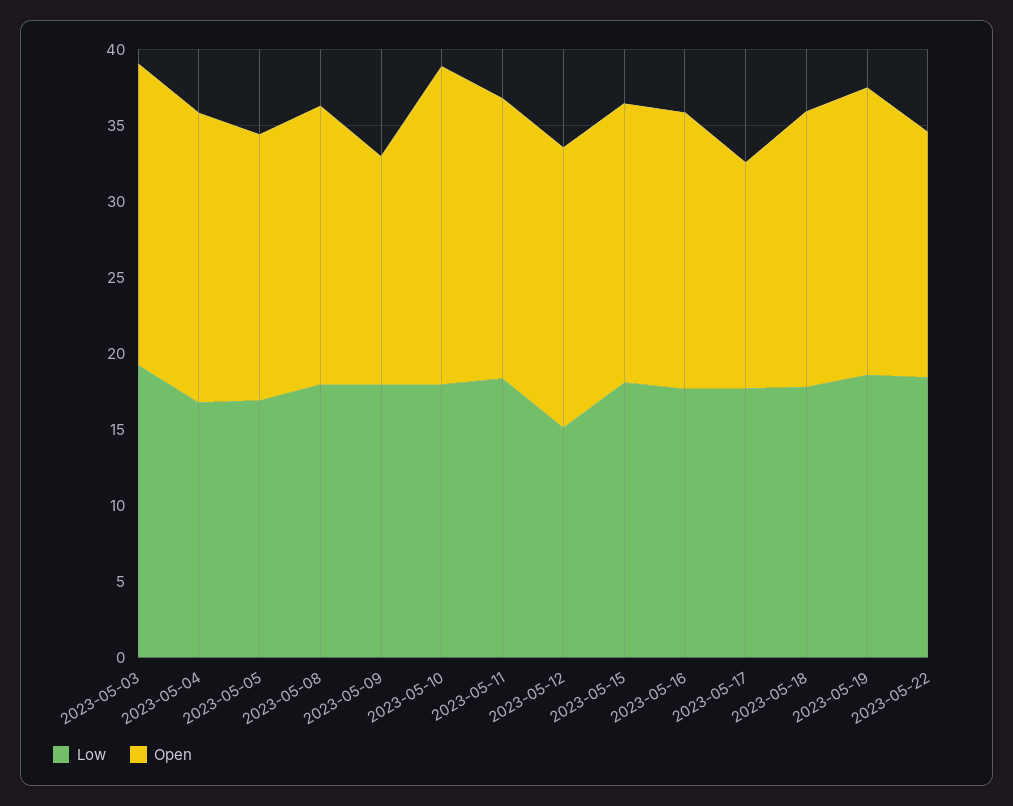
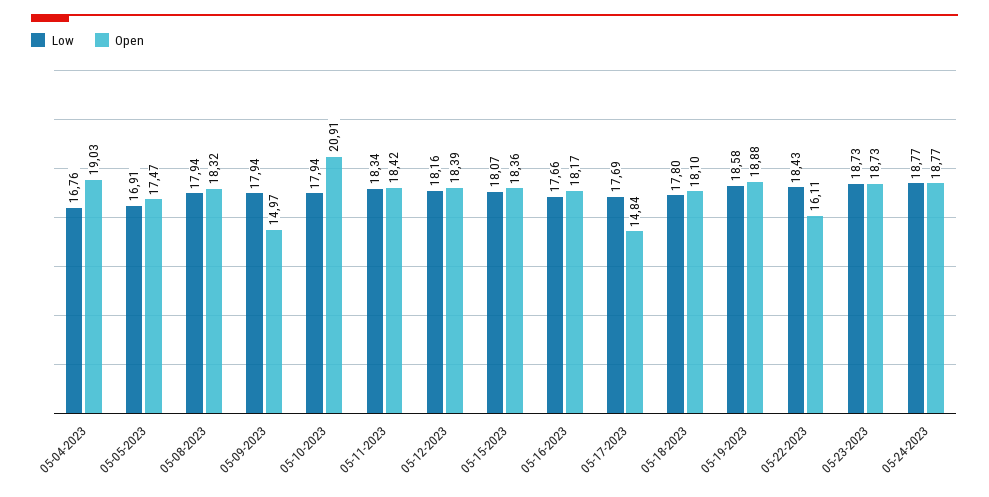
Low, 2023-05-03: 19 -> none
Open, 2023-05-03: 20 -> none
Low, 2023-05-12: 15 -> 18.16
Low, 05-23-2023: none -> 18.73
Open, 05-23-2023: none -> 18.73
Low, 05-24-2023: none -> 18.77
Open, 05-24-2023: none -> 18.77

